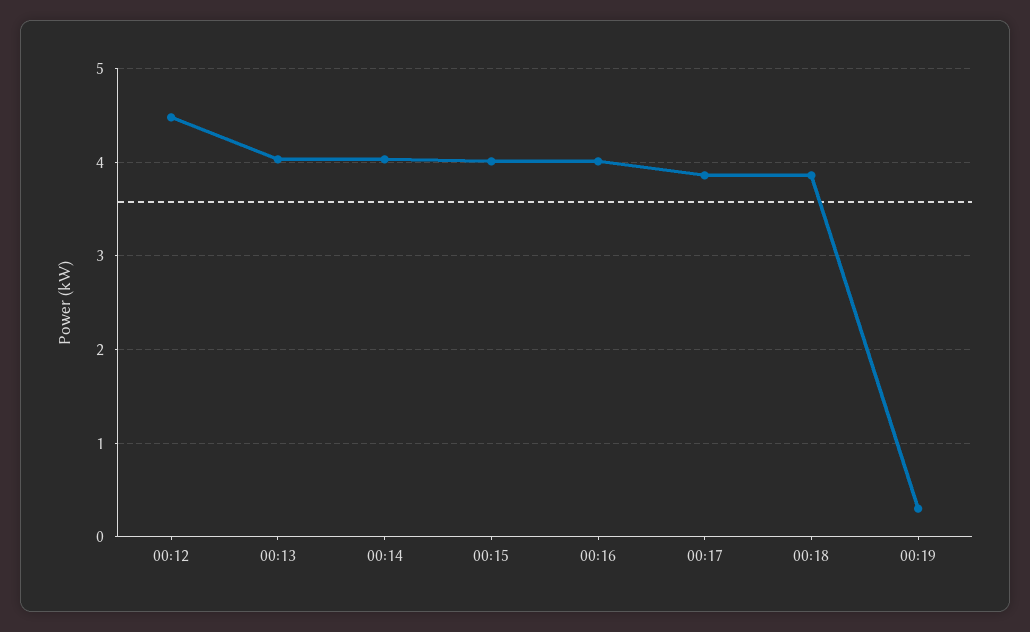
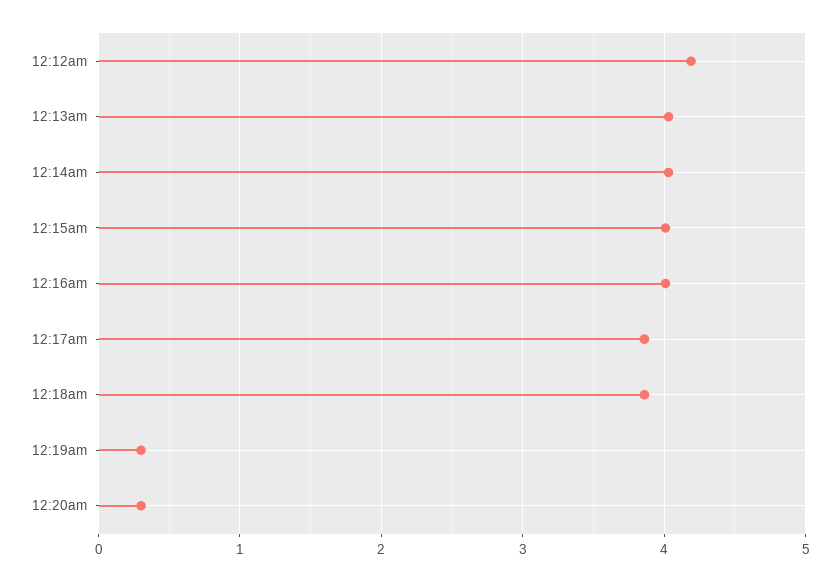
00:12: 4.5 -> 4.2
12:20am: none -> 0.3

